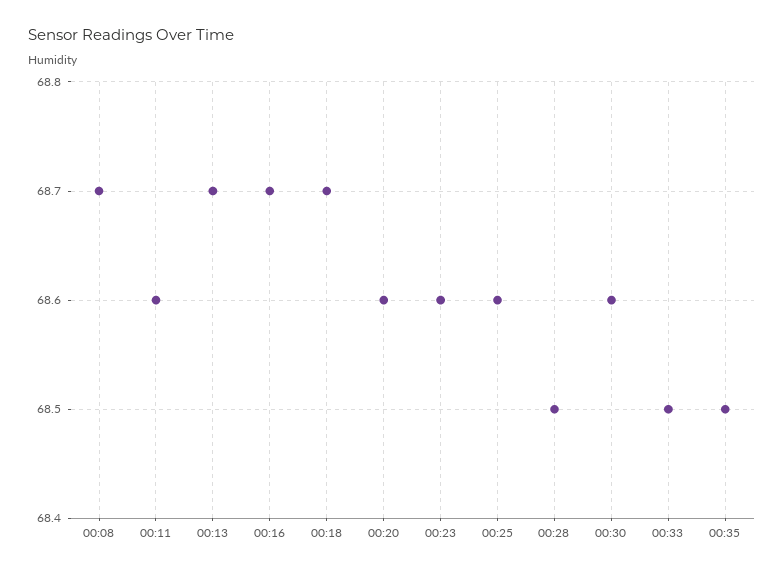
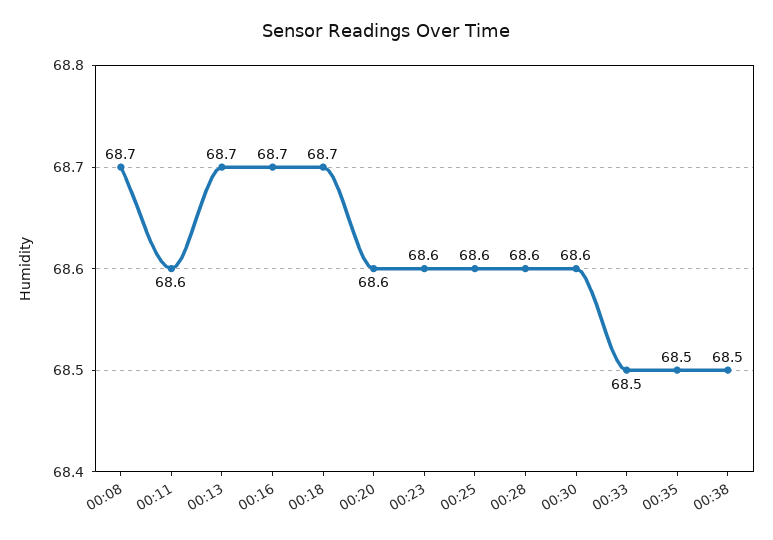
00:28: 68.5 -> 68.6
00:38: none -> 68.5

